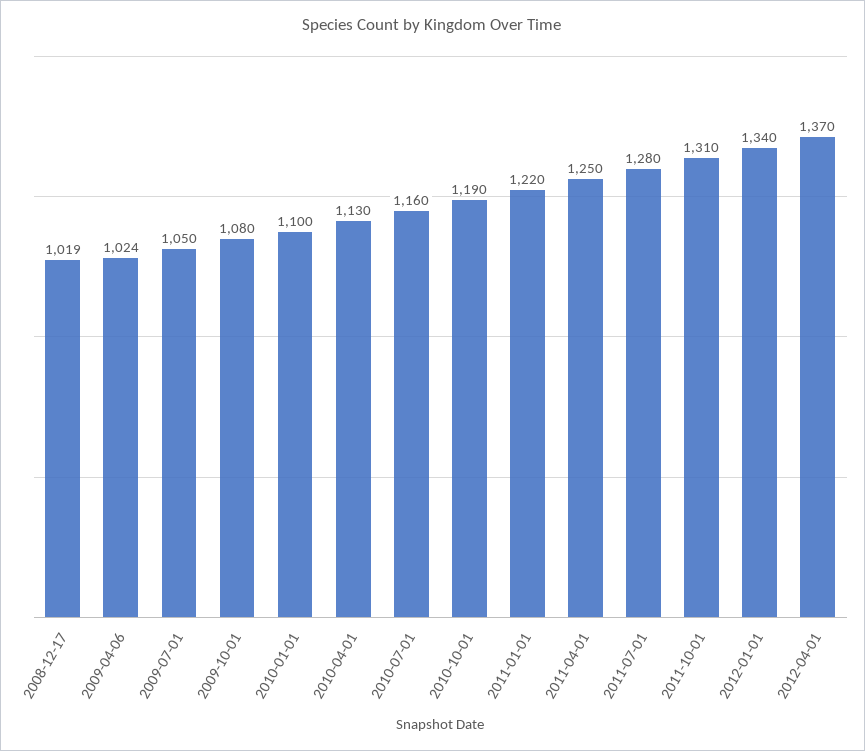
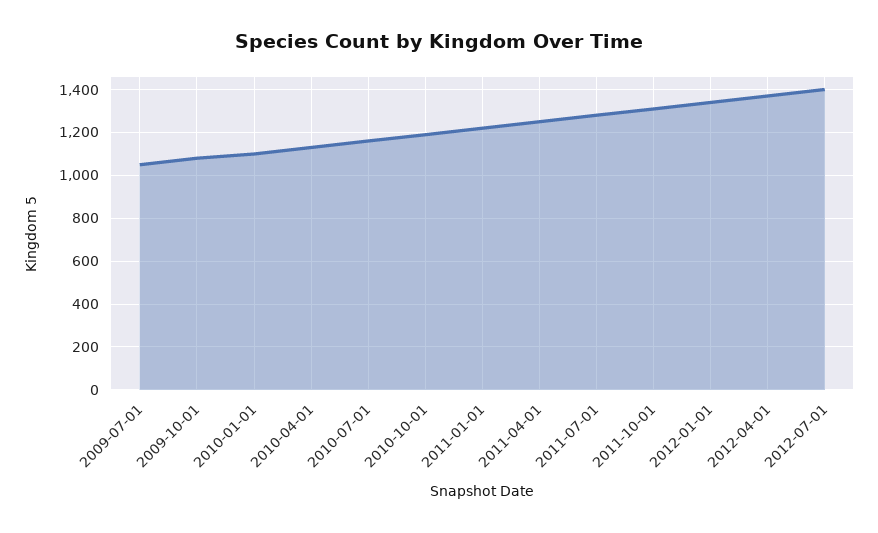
2008-12-17: 1019 -> none
2009-04-06: 1024 -> none
2012-07-01: none -> 1400

